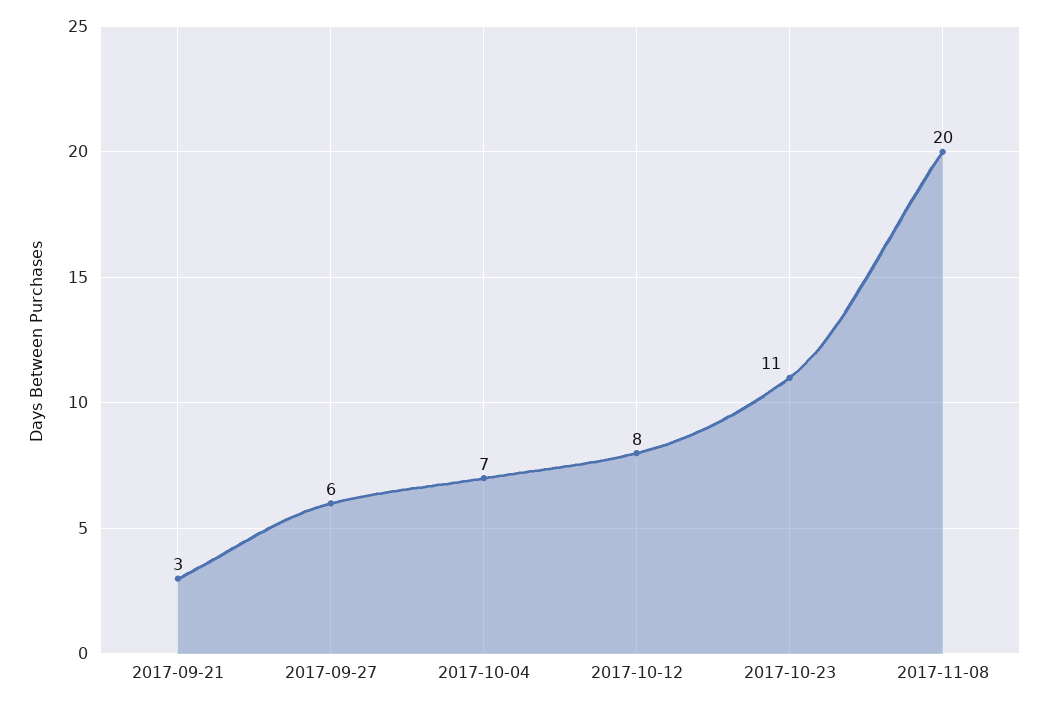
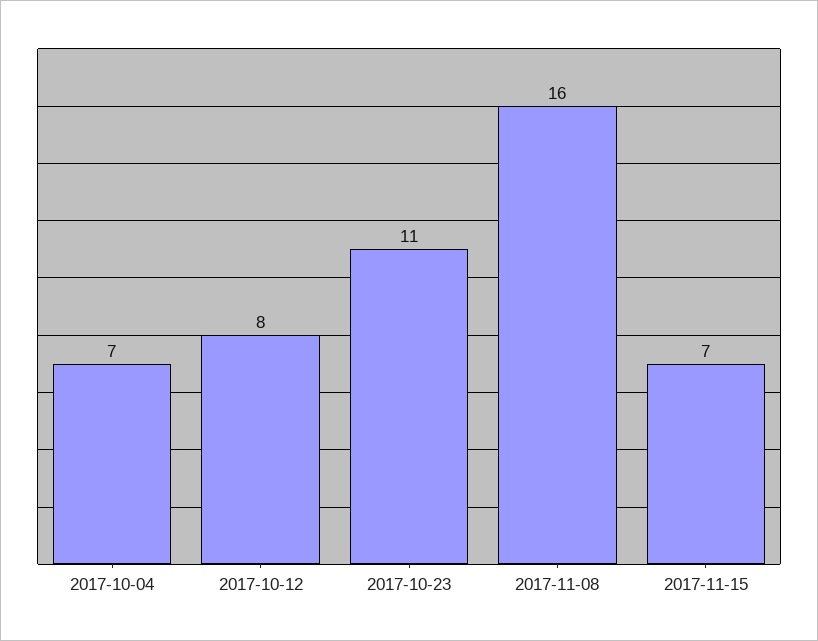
2017-09-21: 3 -> none
2017-09-27: 6 -> none
2017-11-08: 20 -> 16
2017-11-15: none -> 7

